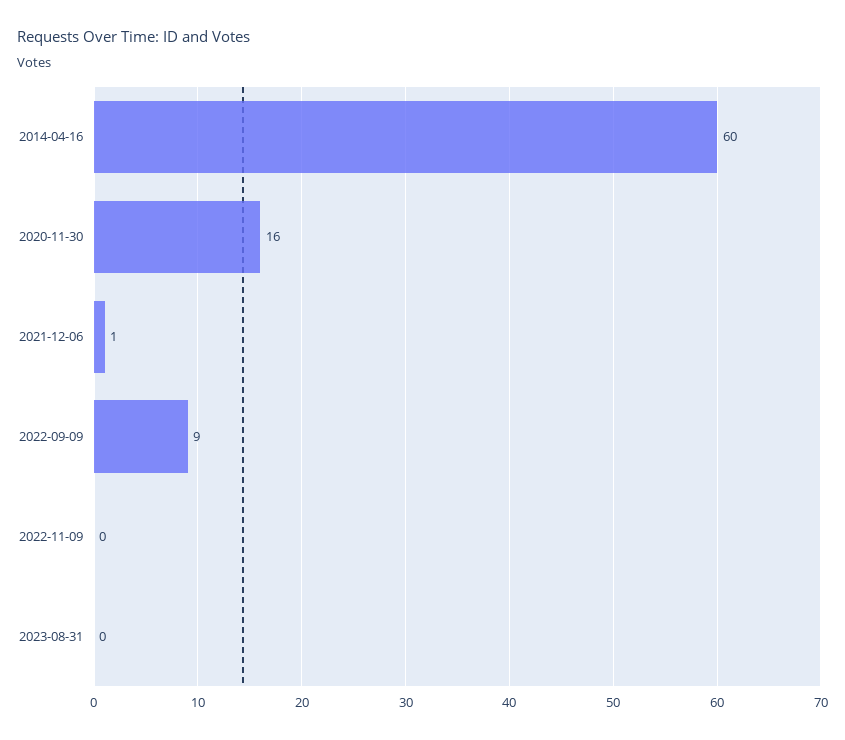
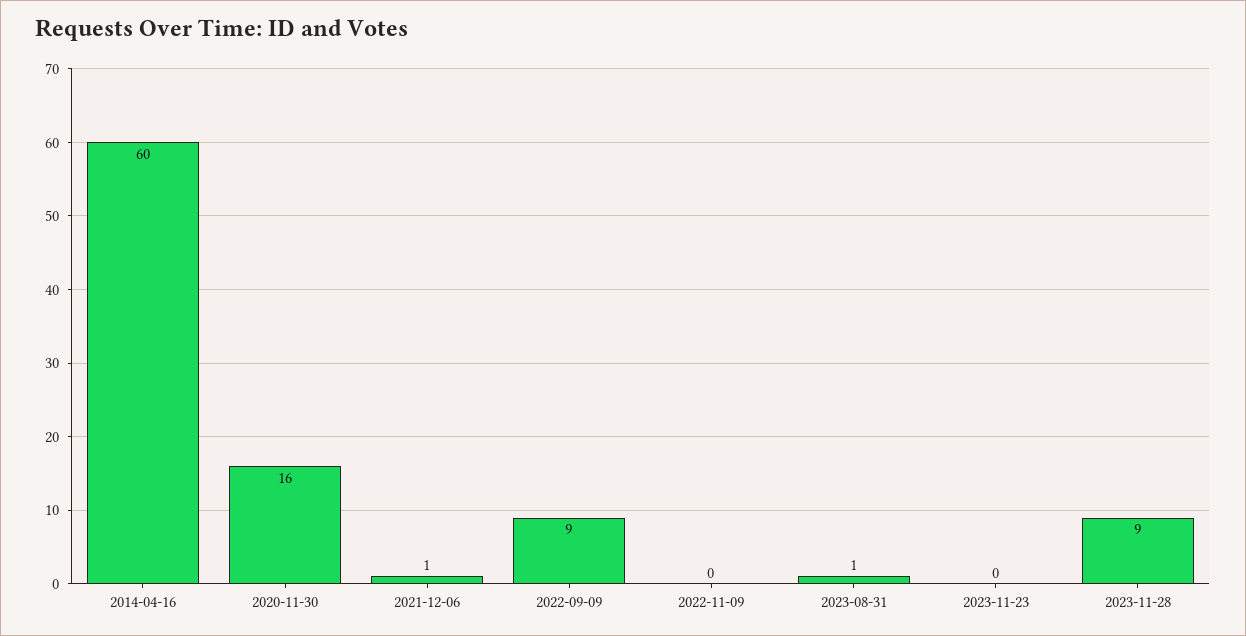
2023-08-31: 0 -> 1
2023-11-23: none -> 0
2023-11-28: none -> 9

